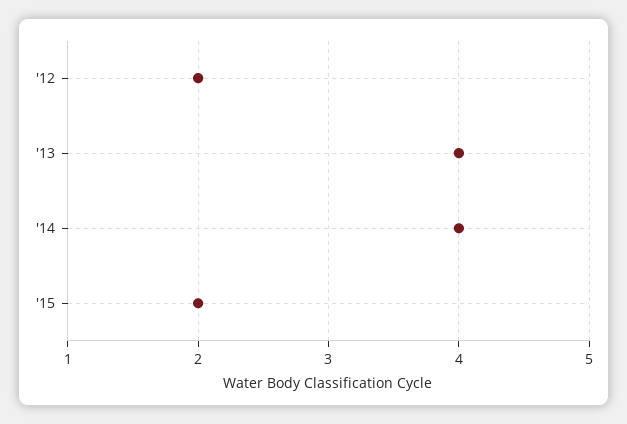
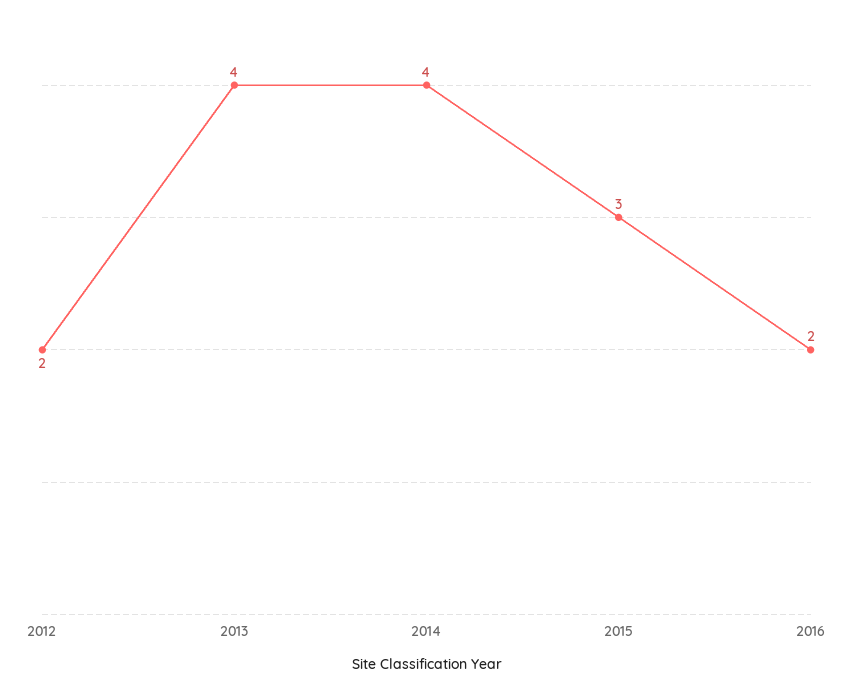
'15: 2 -> 3
2016: none -> 2

